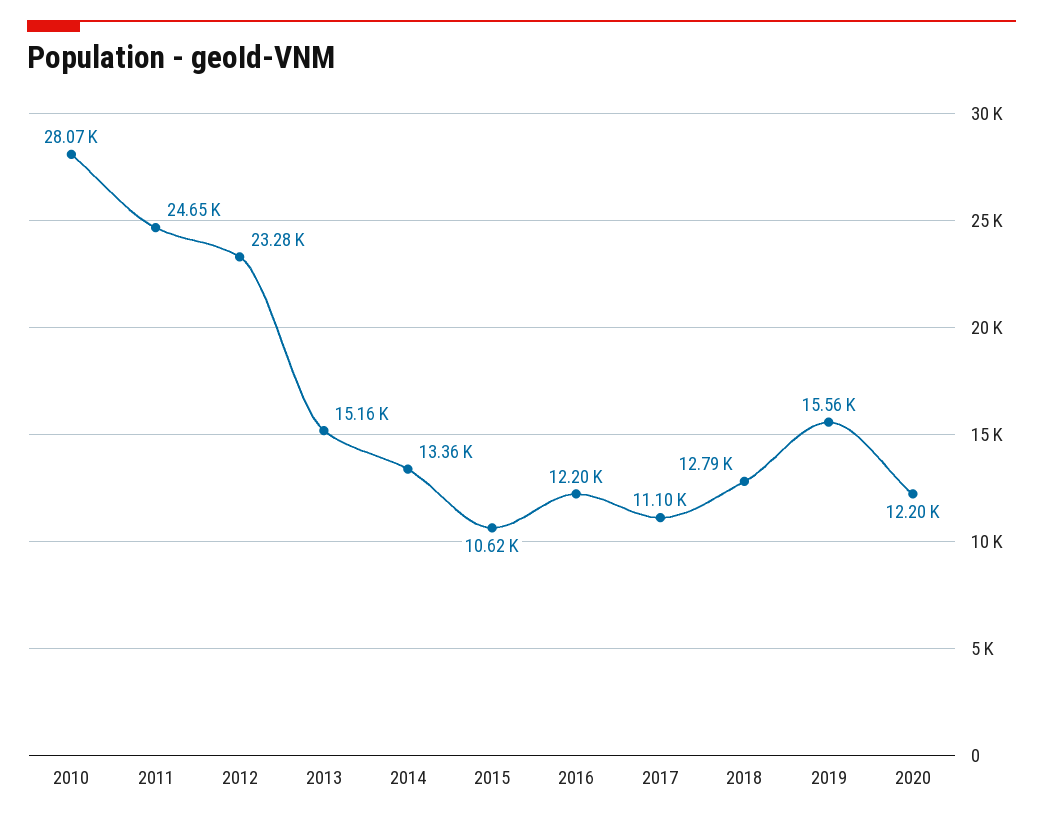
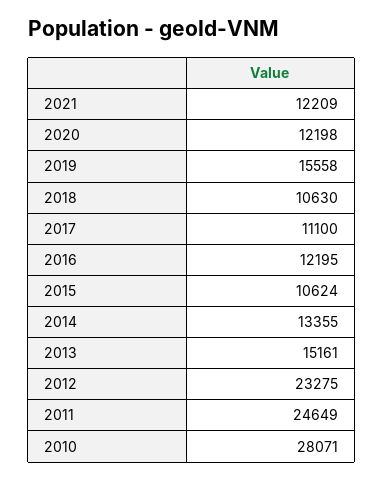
2018: 12790 -> 10630
2021: none -> 12209

